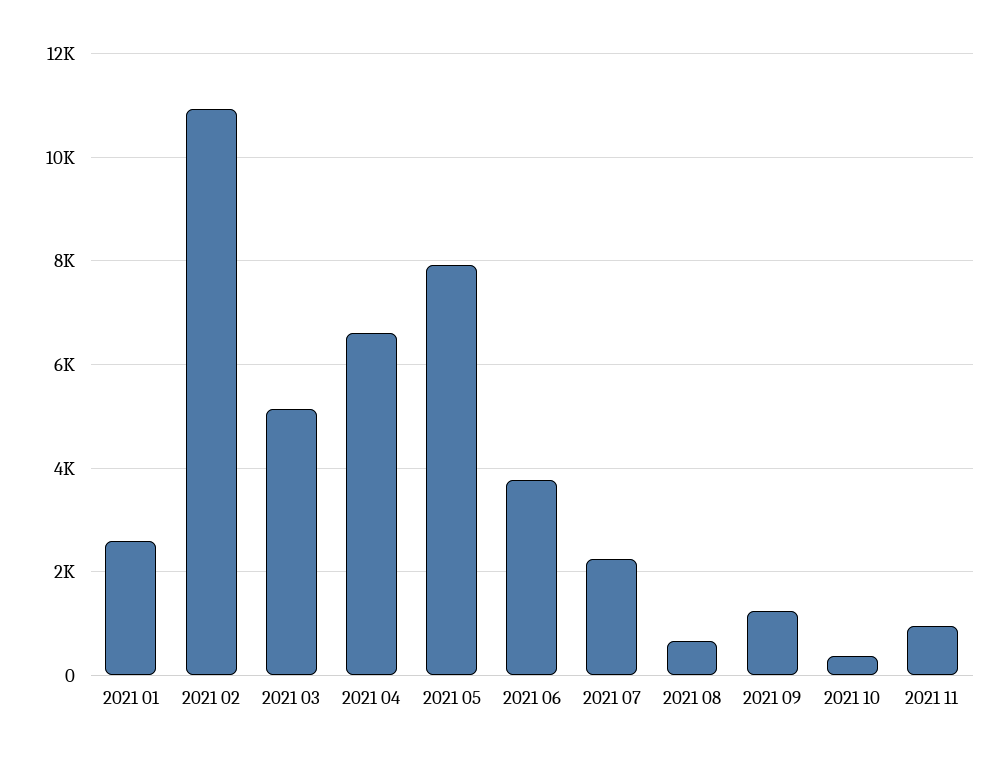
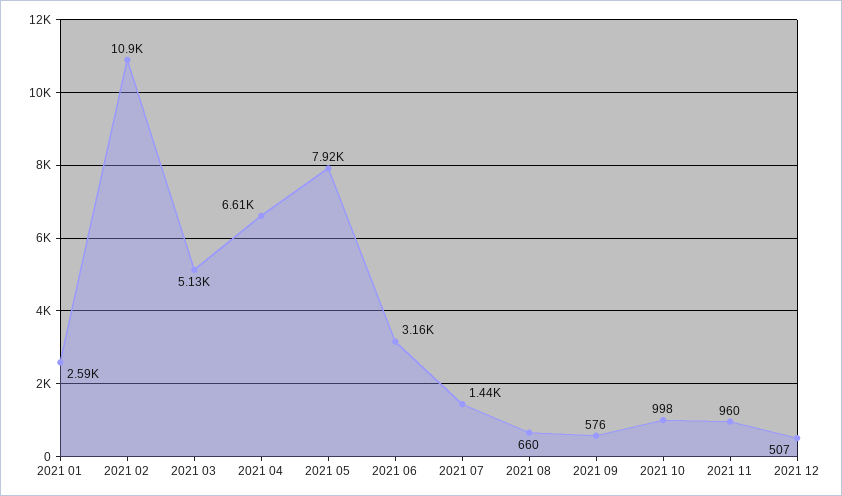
2021 06: 3800 -> 3160
2021 07: 2200 -> 1440
2021 09: 1200 -> 576
2021 10: 400 -> 998
2021 12: none -> 507

